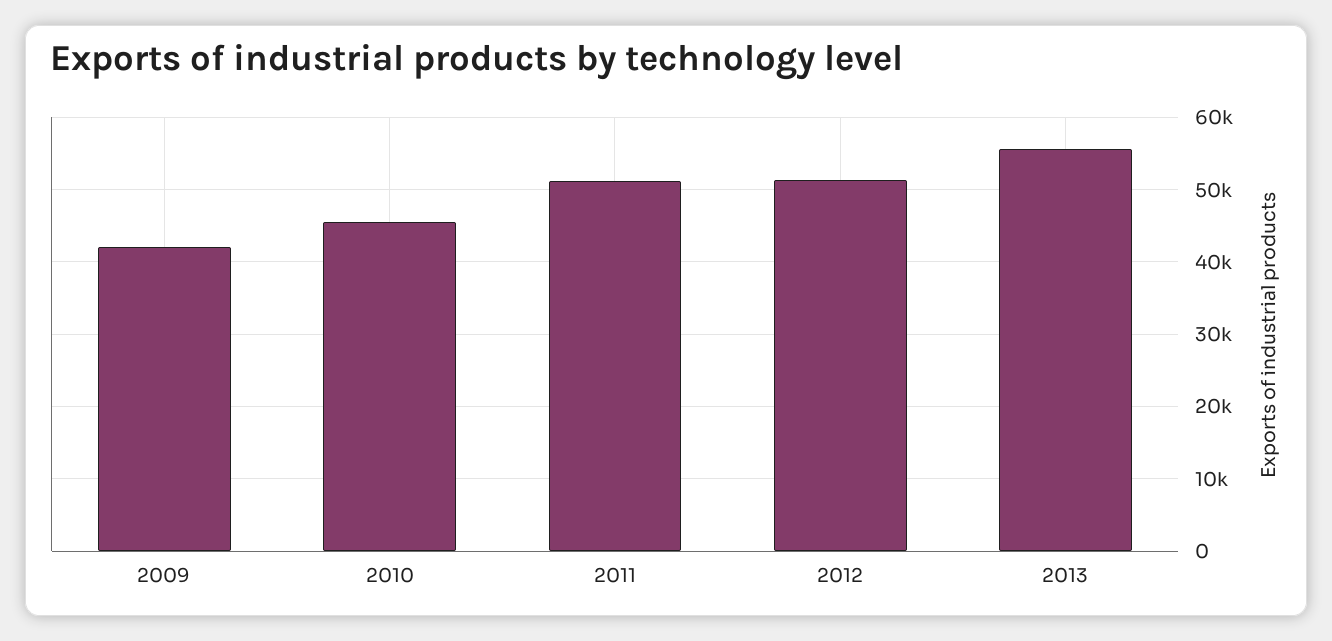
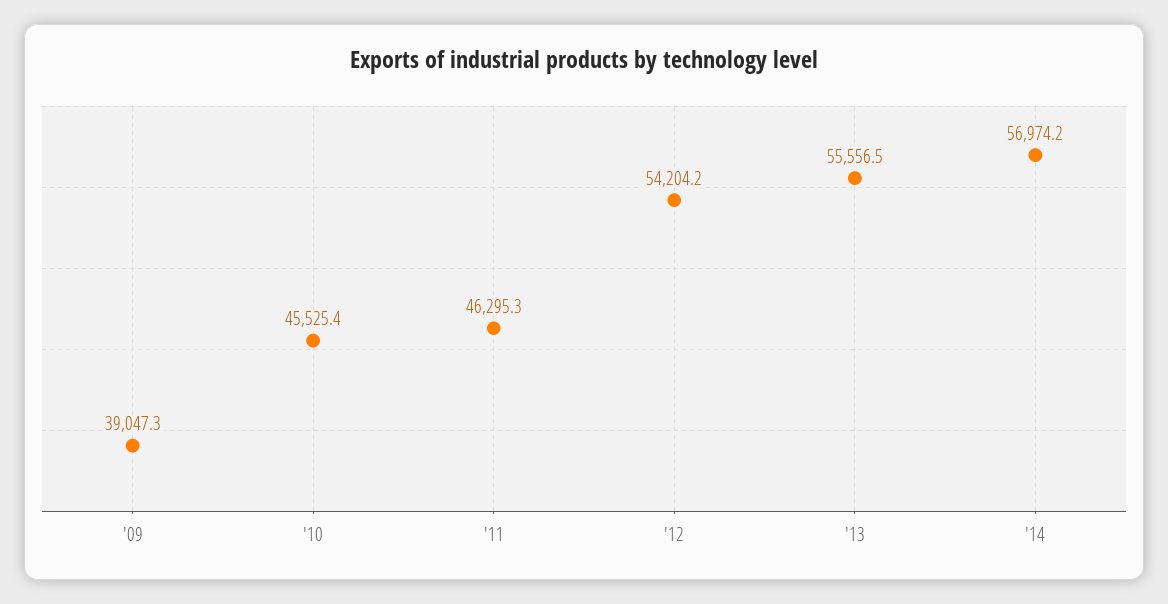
2009: 42000 -> 39047.3
2011: 51000 -> 46295.3
2012: 51000 -> 54204.2
'14: none -> 56974.2

